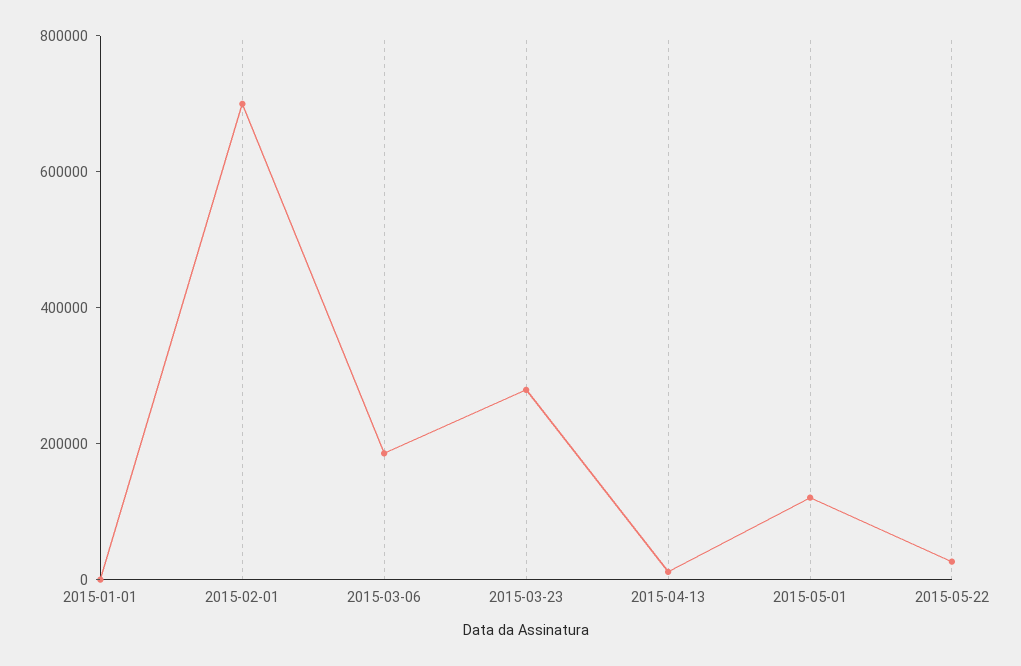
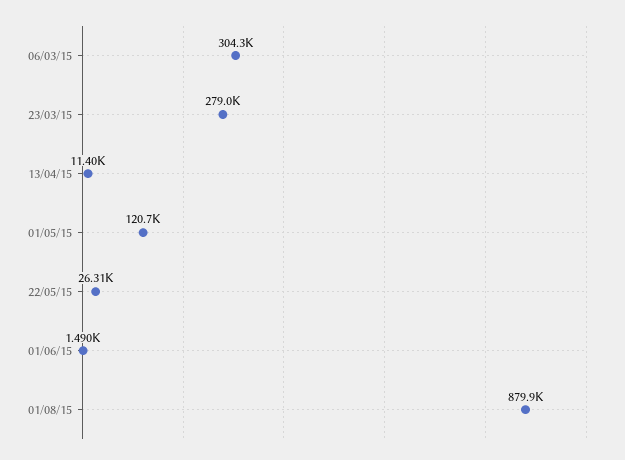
2015-01-01: 0 -> none
2015-02-01: 700000 -> none
2015-03-06: 200000 -> 304300
01/06/15: none -> 1490
01/08/15: none -> 879900

